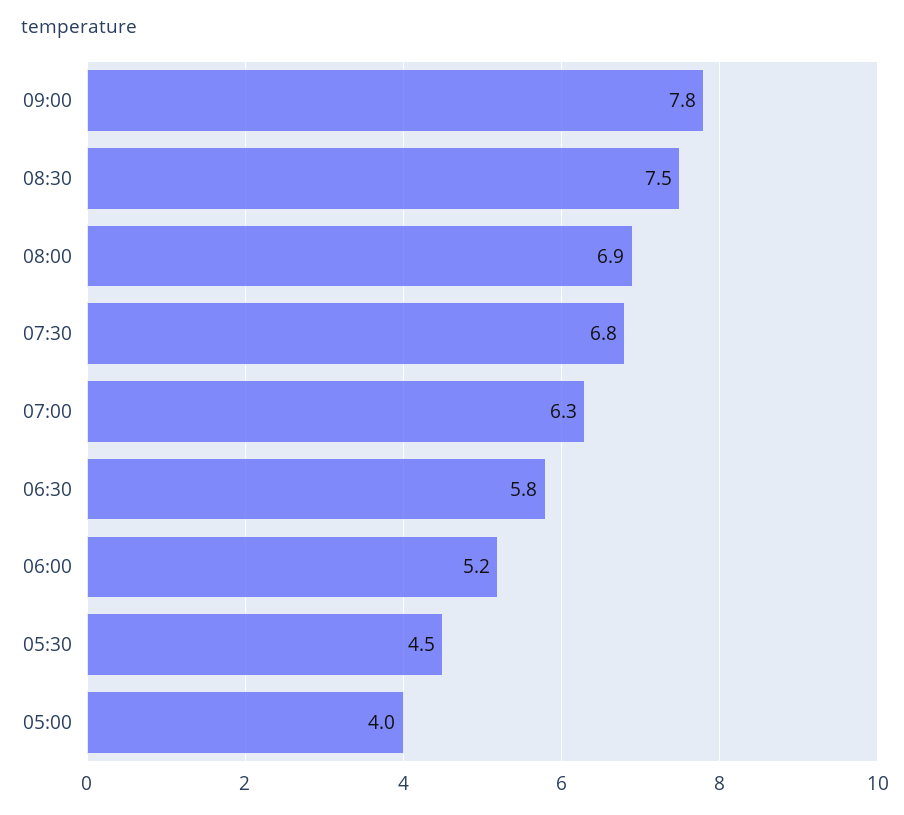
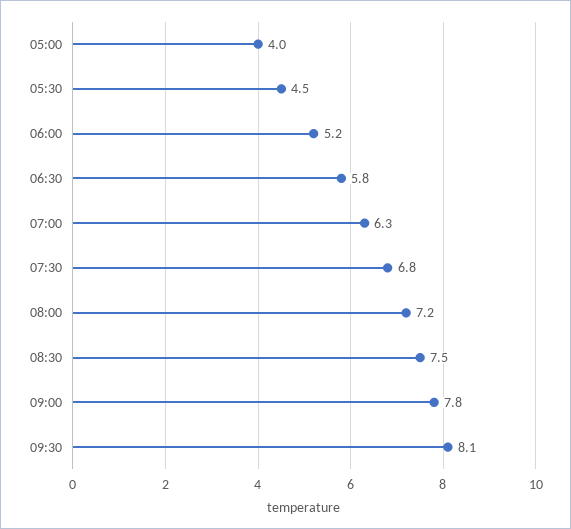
08:00: 6.9 -> 7.2
09:30: none -> 8.1

